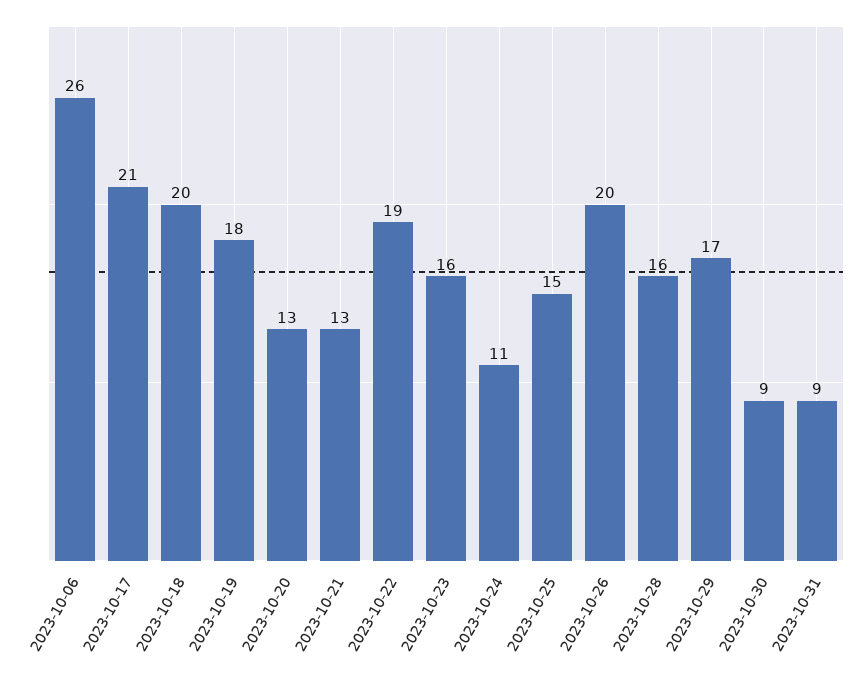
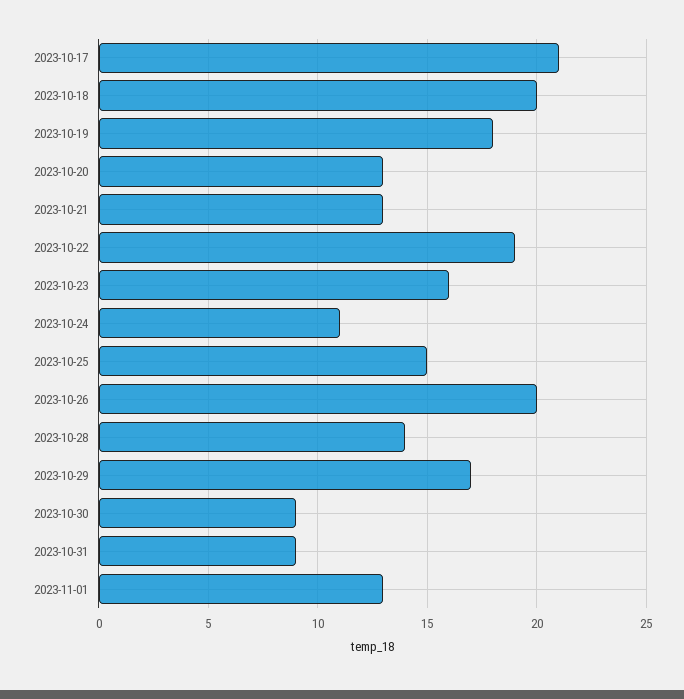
2023-10-06: 26 -> none
2023-10-28: 16 -> 14
2023-11-01: none -> 13

